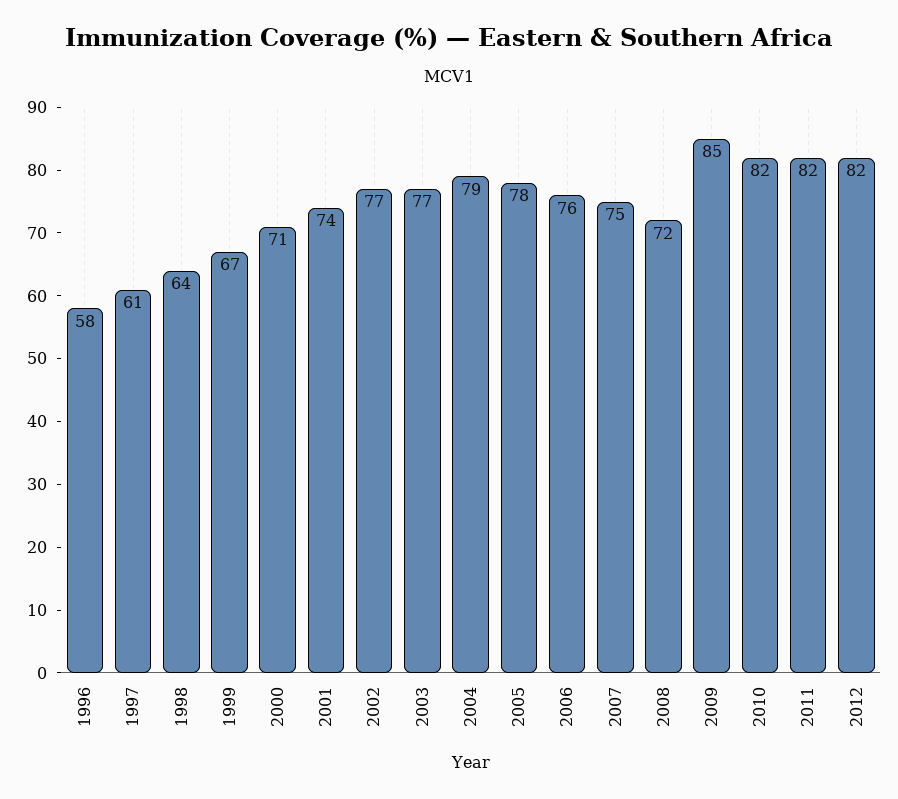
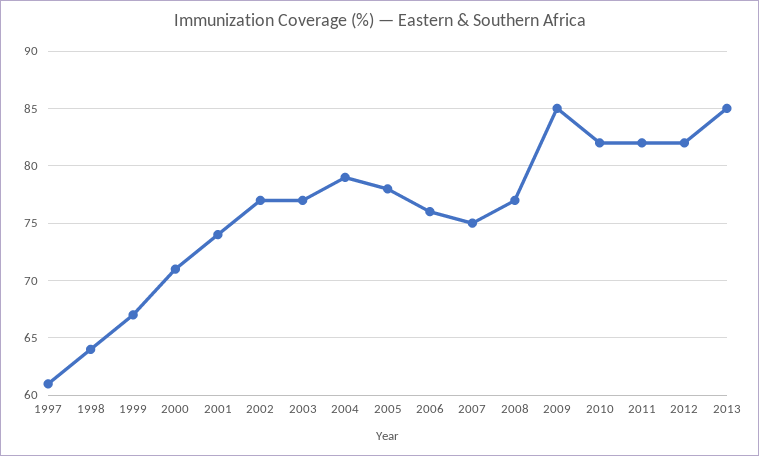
1996: 58 -> none
2008: 72 -> 77
2013: none -> 85

